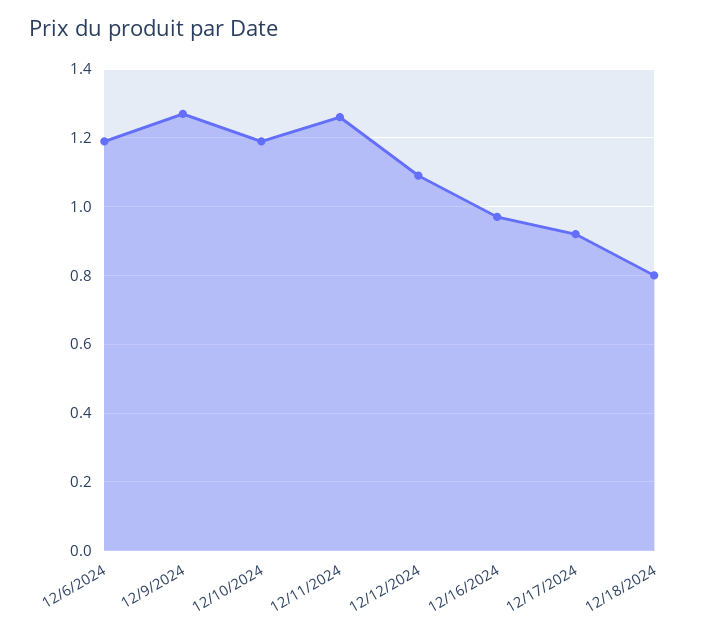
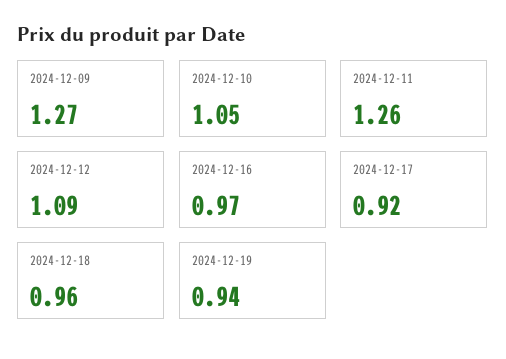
12/6/2024: 1.2 -> none
12/10/2024: 1.2 -> 1.05
12/18/2024: 0.8 -> 0.96
2024-12-19: none -> 0.94

